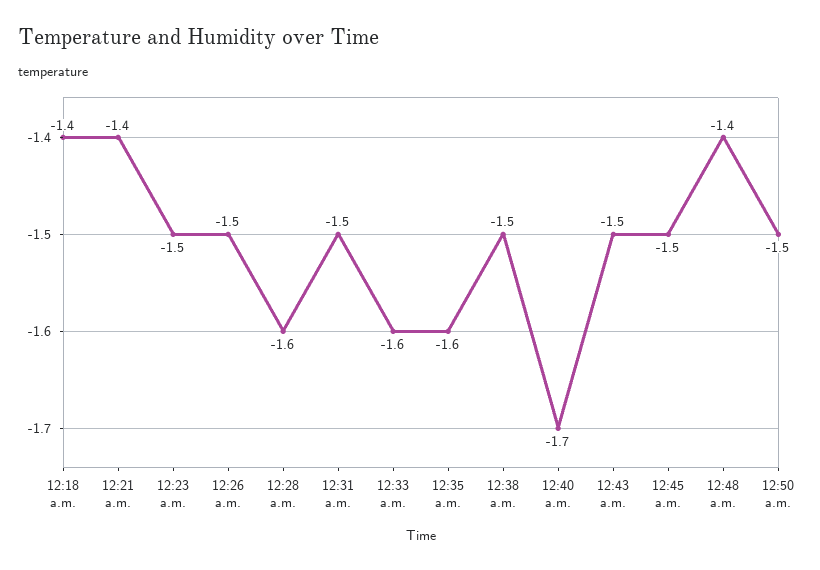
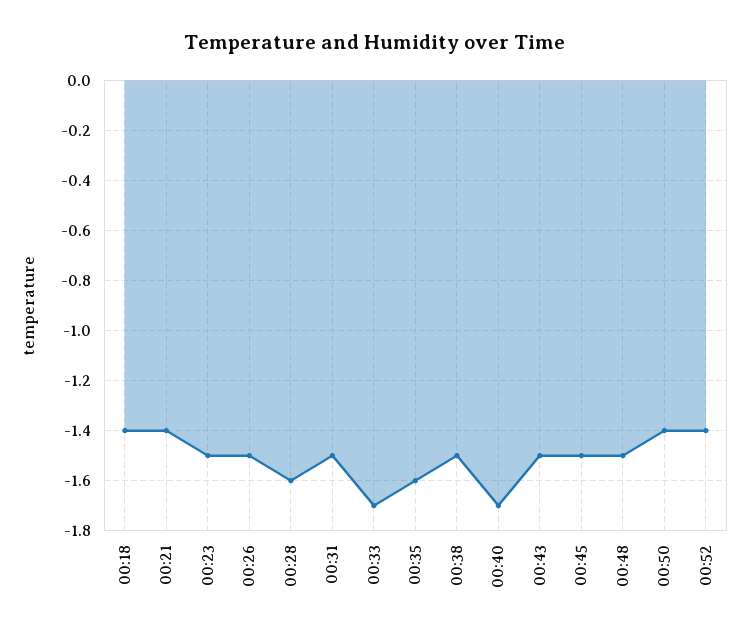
12:33 a.m.: -1.6 -> -1.7
12:48 a.m.: -1.4 -> -1.5
12:50 a.m.: -1.5 -> -1.4
00:52: none -> -1.4

